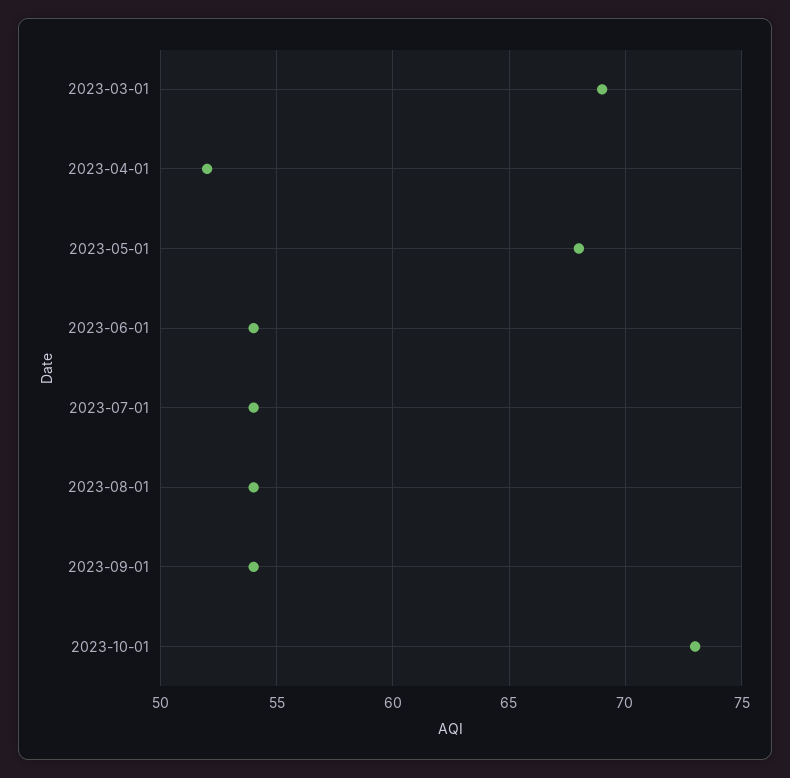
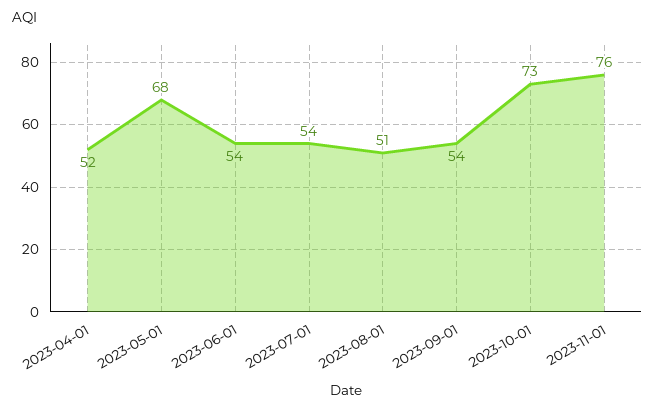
2023-03-01: 69 -> none
2023-08-01: 54 -> 51
2023-11-01: none -> 76

